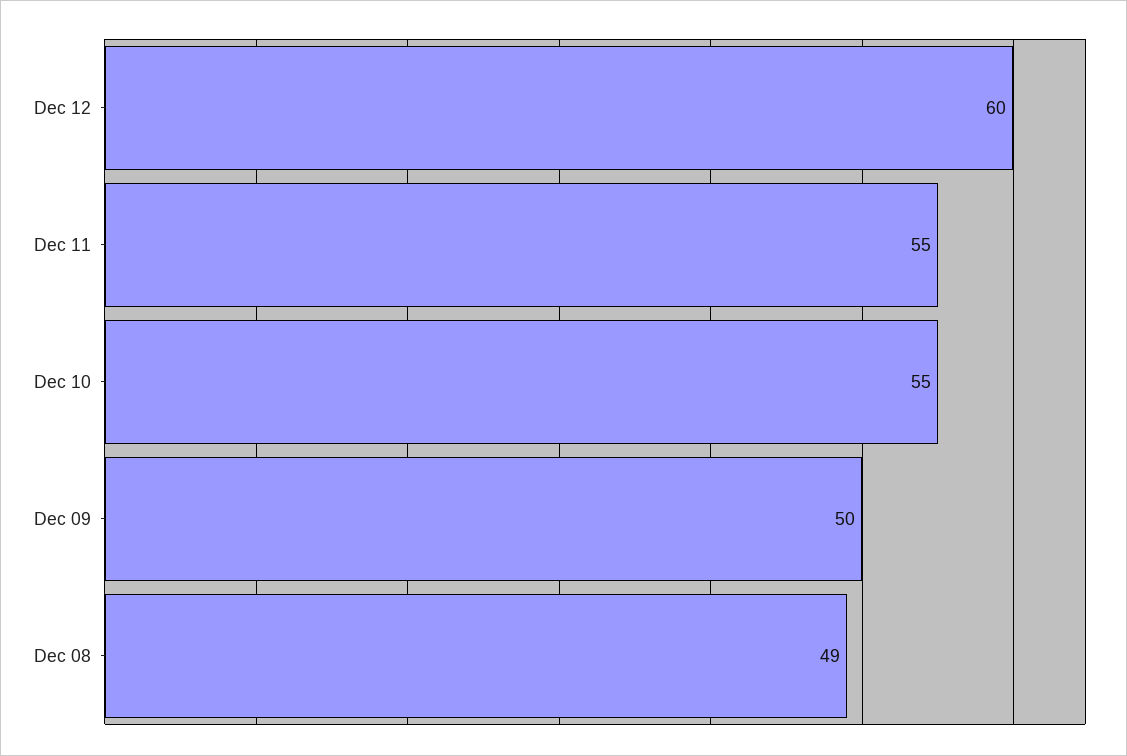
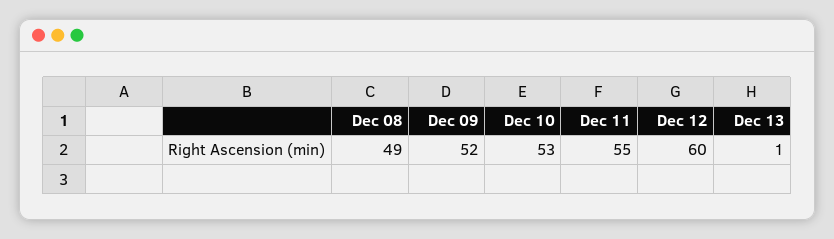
Dec 10: 55 -> 53
Dec 09: 50 -> 52
Dec 13: none -> 1

